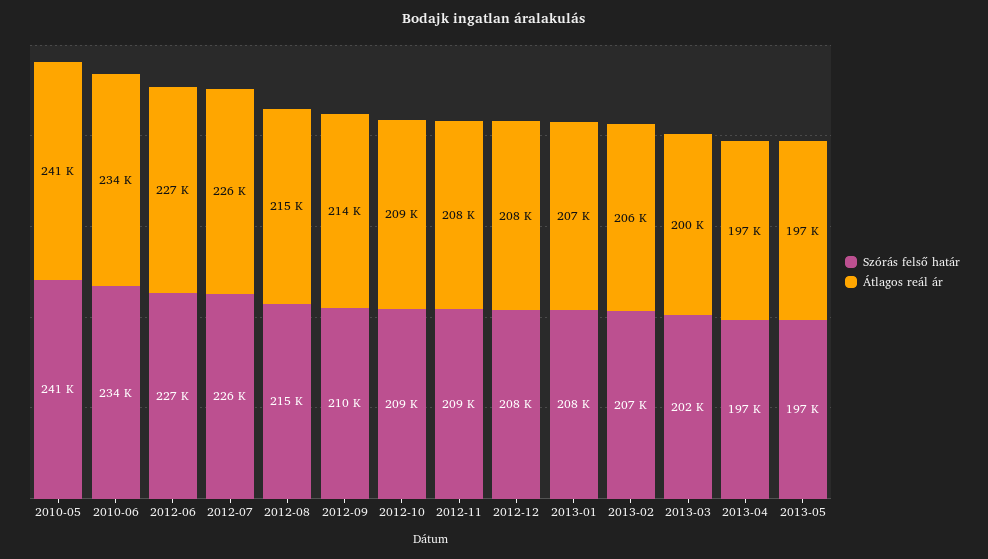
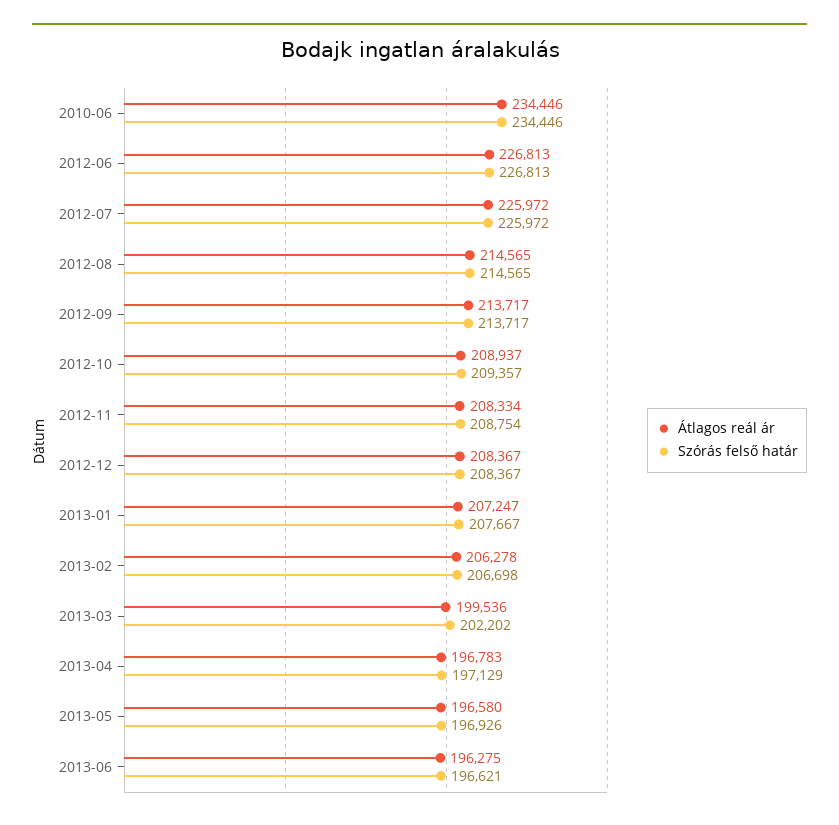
Szórás felső határ, 2010-05: 241000 -> none
Átlagos reál ár, 2010-05: 241000 -> none
Szórás felső határ, 2012-09: 210000 -> 213717
Átlagos reál ár, 2013-06: none -> 196275
Szórás felső határ, 2013-06: none -> 196621

